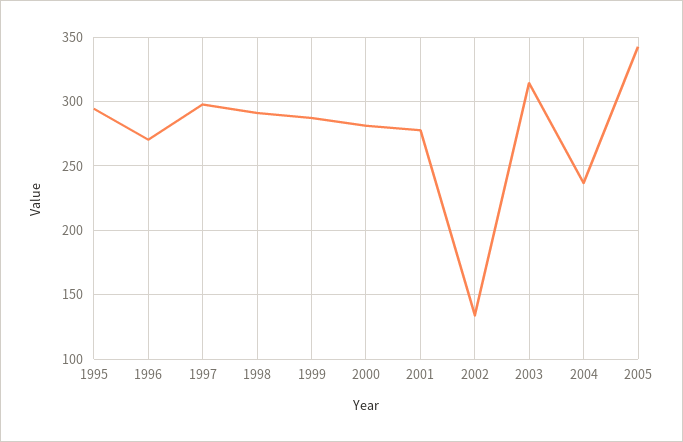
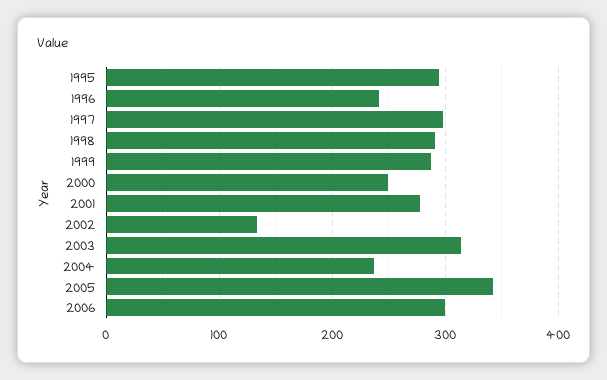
1996: 270 -> 240
2000: 280 -> 250
2006: none -> 300

